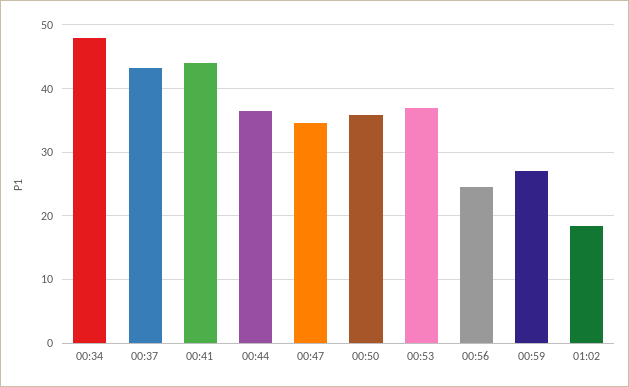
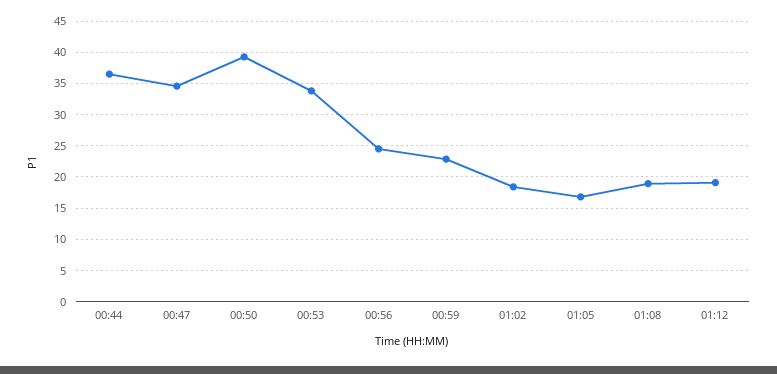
00:34: 48 -> none
00:37: 43 -> none
00:41: 44 -> none
00:50: 36 -> 39
00:53: 37 -> 34
00:59: 27 -> 23
01:05: none -> 17
01:08: none -> 19
01:12: none -> 19

